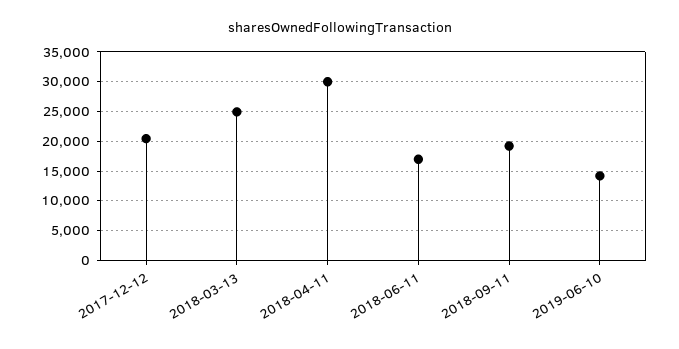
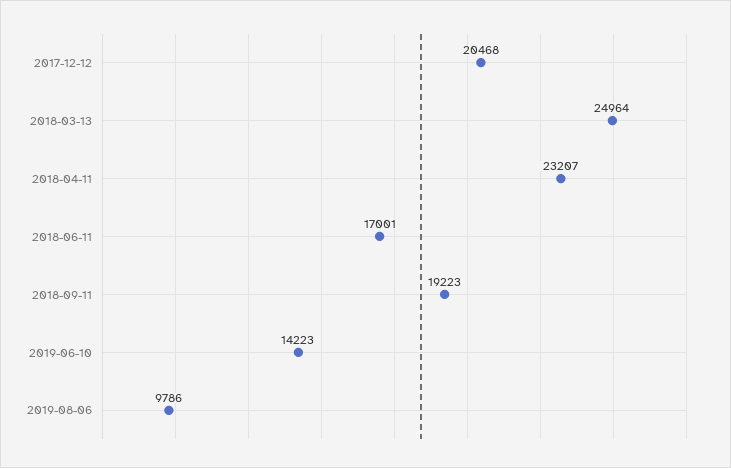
2018-04-11: 30000 -> 23207
2019-08-06: none -> 9786

